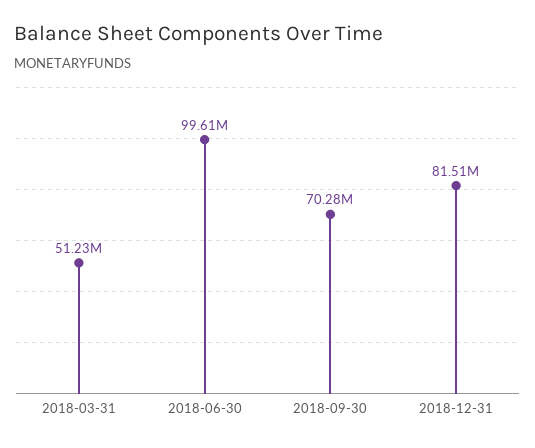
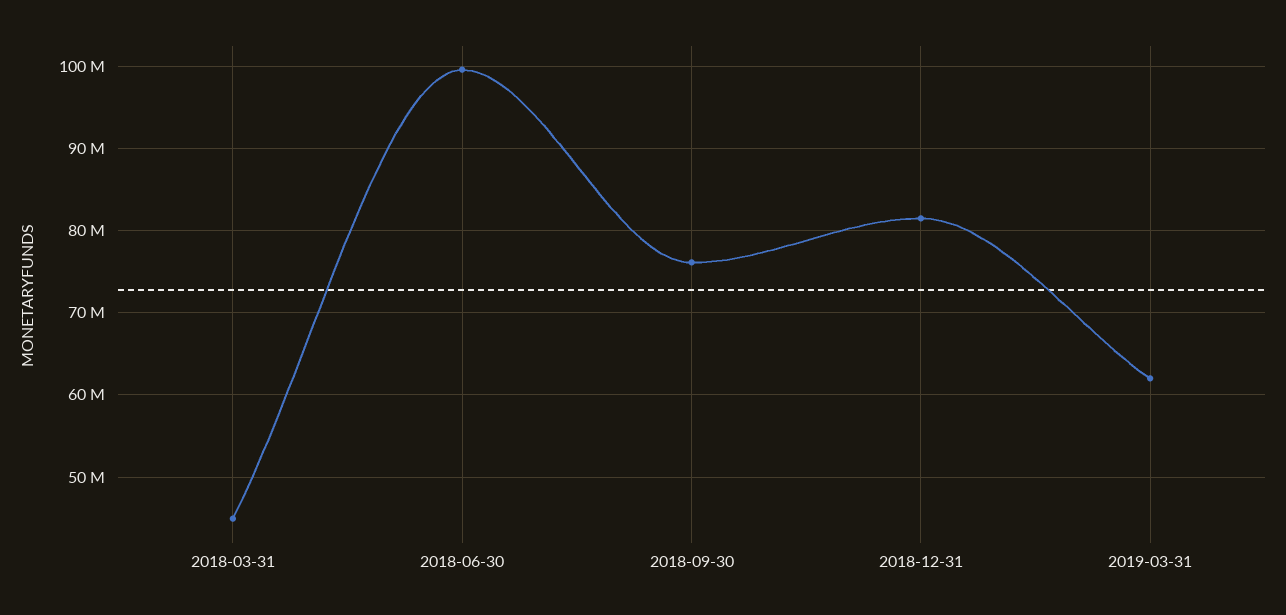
2018-03-31: 51230000 -> 45000000
2018-09-30: 70280000 -> 76000000
2019-03-31: none -> 62000000

